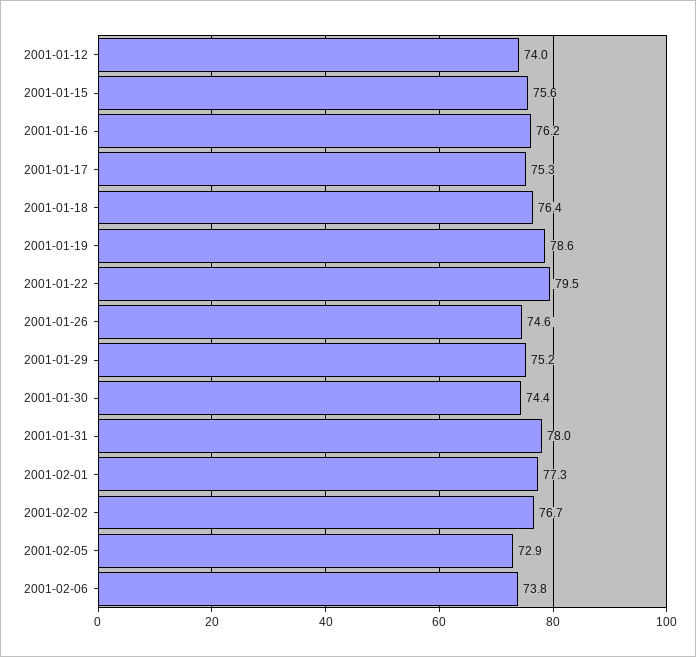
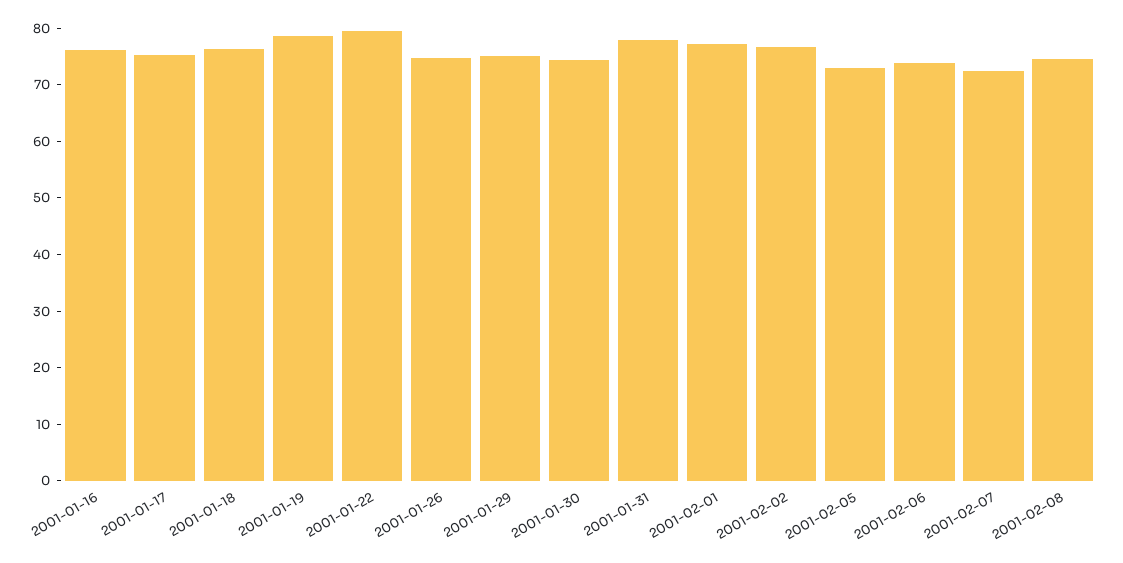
2001-01-12: 74 -> none
2001-01-15: 75.6 -> none
2001-02-07: none -> 72
2001-02-08: none -> 74

